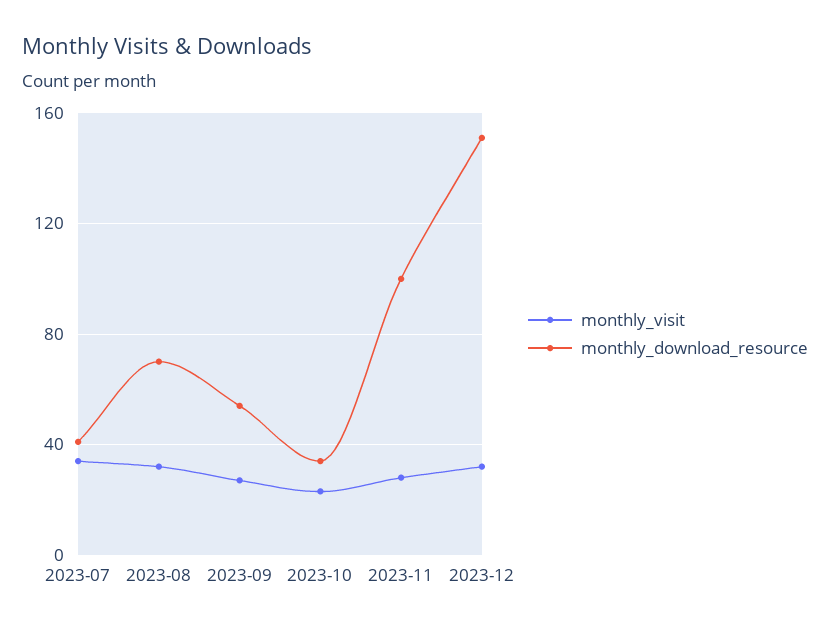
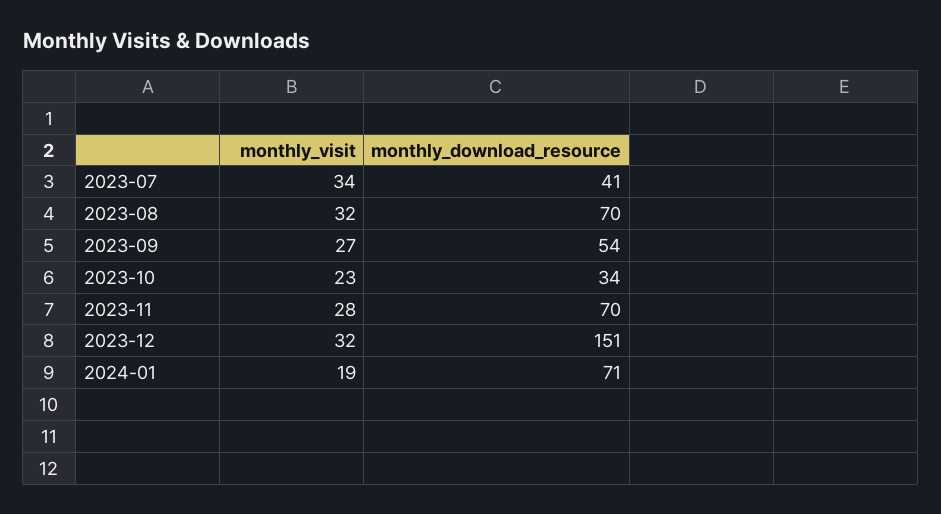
monthly_download_resource, 2023-11: 100 -> 70
monthly_visit, 2024-01: none -> 19
monthly_download_resource, 2024-01: none -> 71

